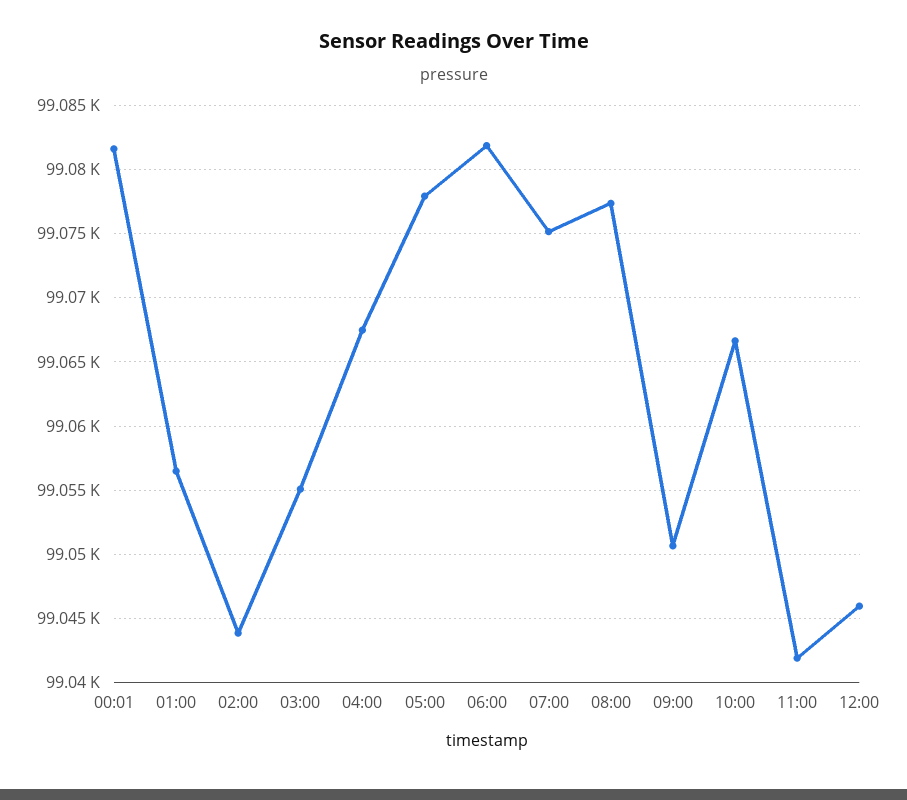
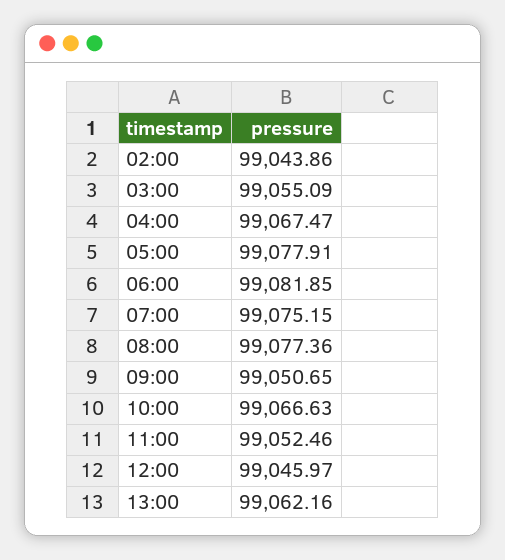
00:01: 99081.5 -> none
01:00: 99056.5 -> none
11:00: 99042 -> 99052.46
13:00: none -> 99062.16

